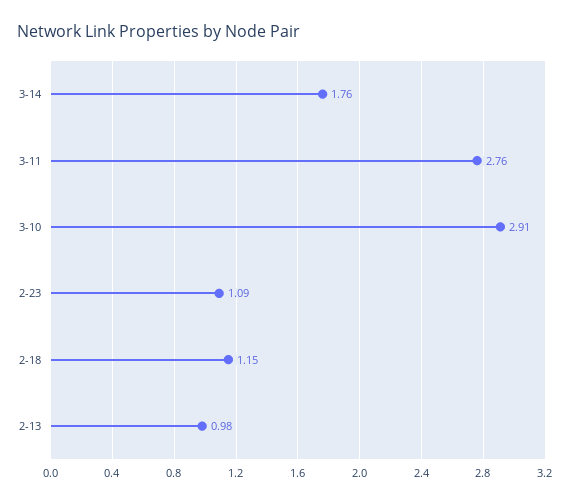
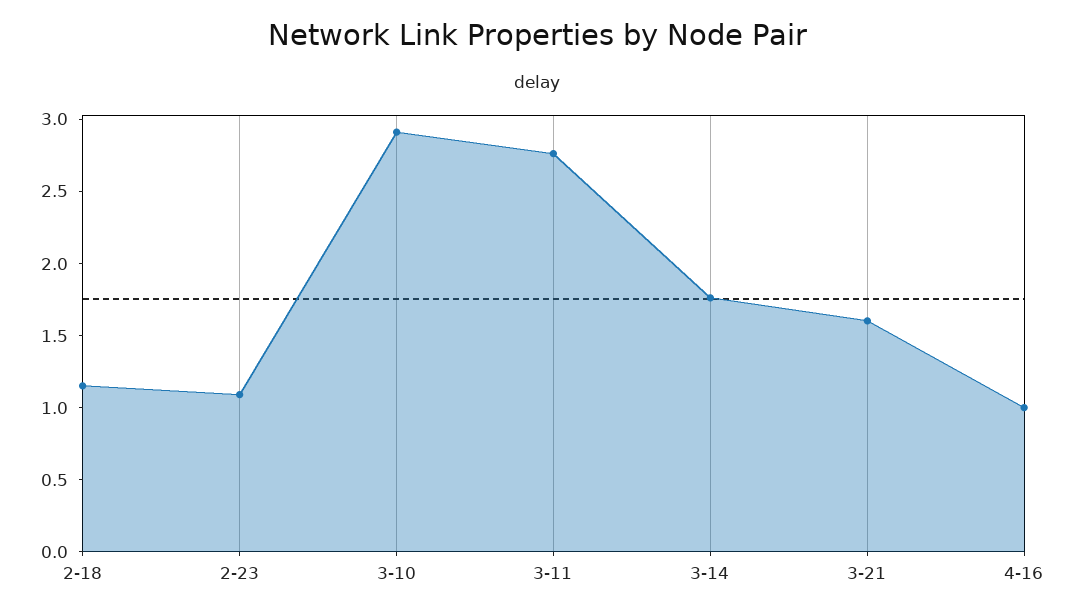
2-13: 0.98 -> none
3-21: none -> 1.6
4-16: none -> 1

